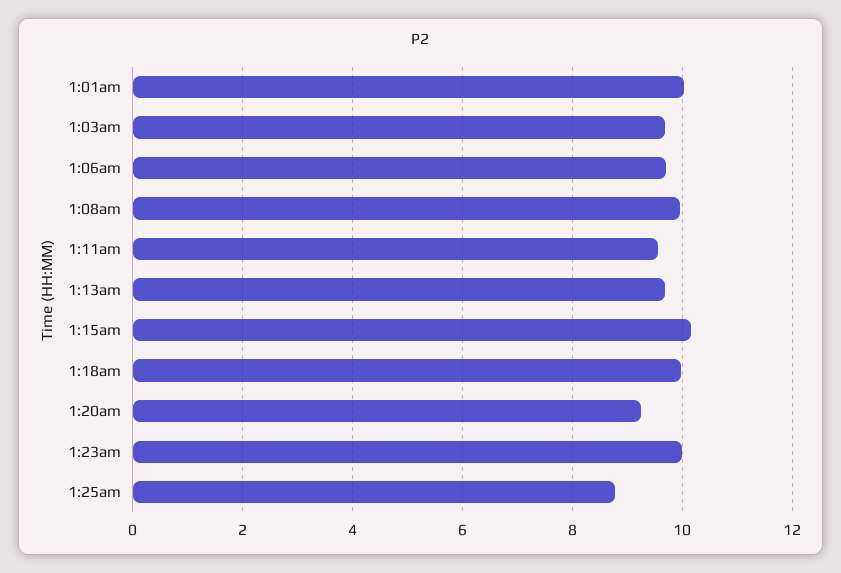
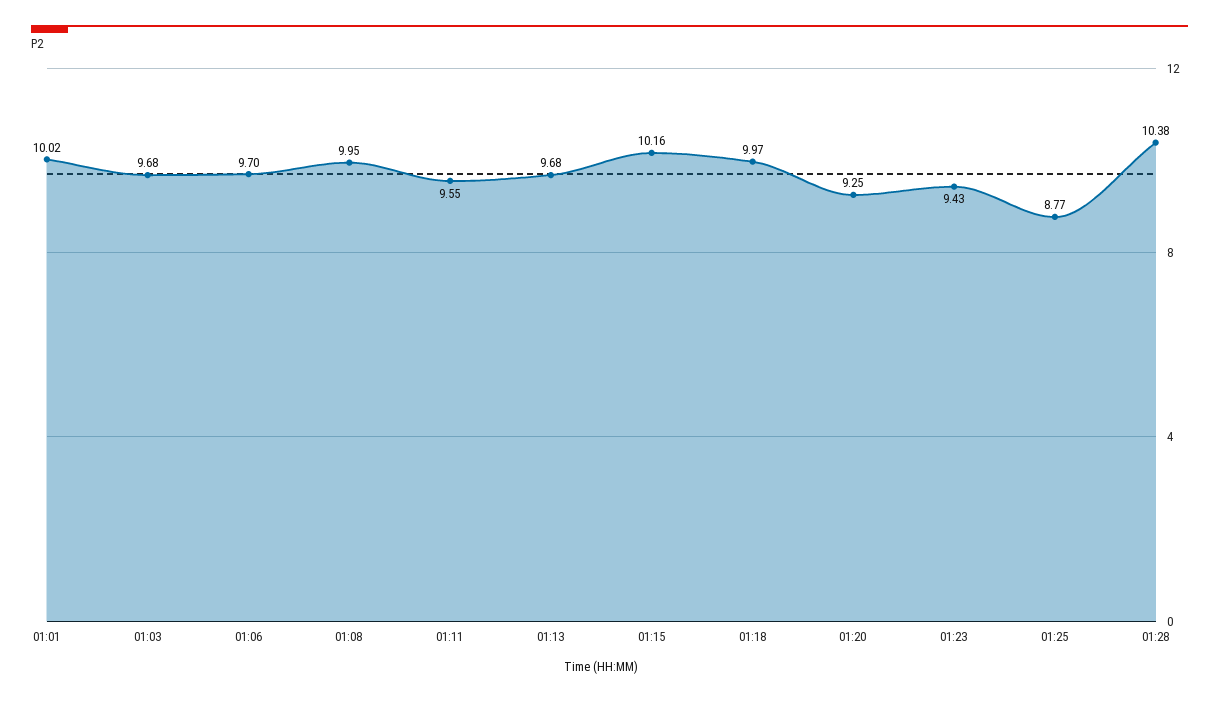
1:23am: 10 -> 9.43
01:28: none -> 10.38

